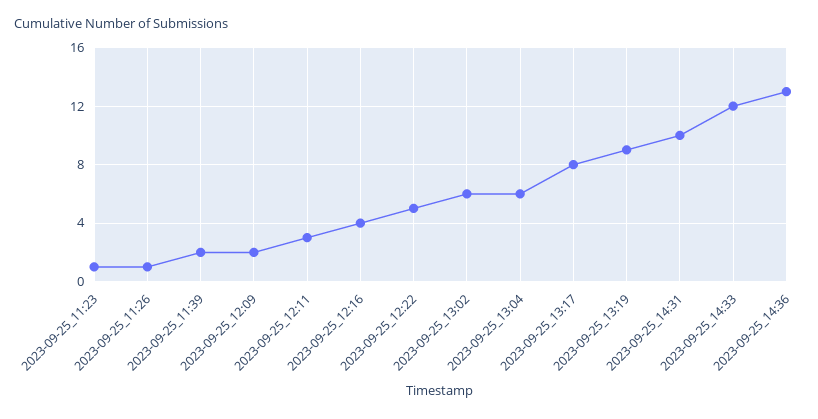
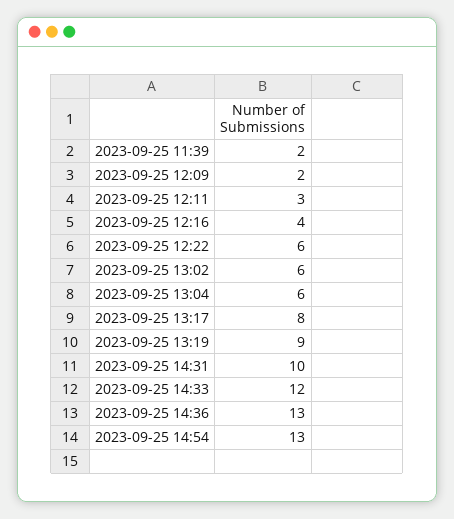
2023-09-25_11:23: 1 -> none
2023-09-25_11:26: 1 -> none
2023-09-25_12:22: 5 -> 6
2023-09-25 14:54: none -> 13

